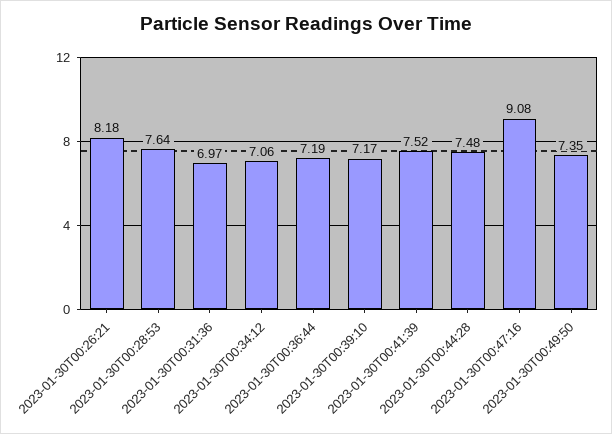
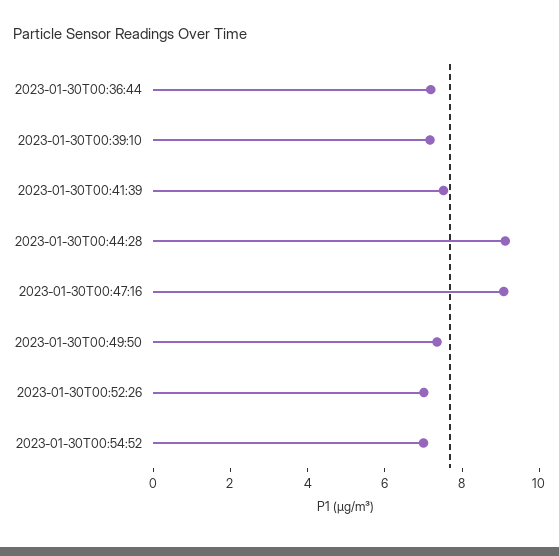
2023-01-30T00:26:21: 8.18 -> none
2023-01-30T00:28:53: 7.64 -> none
2023-01-30T00:31:36: 6.97 -> none
2023-01-30T00:34:12: 7.06 -> none
2023-01-30T00:44:28: 7.48 -> 9
2023-01-30T00:52:26: none -> 7
2023-01-30T00:54:52: none -> 7

